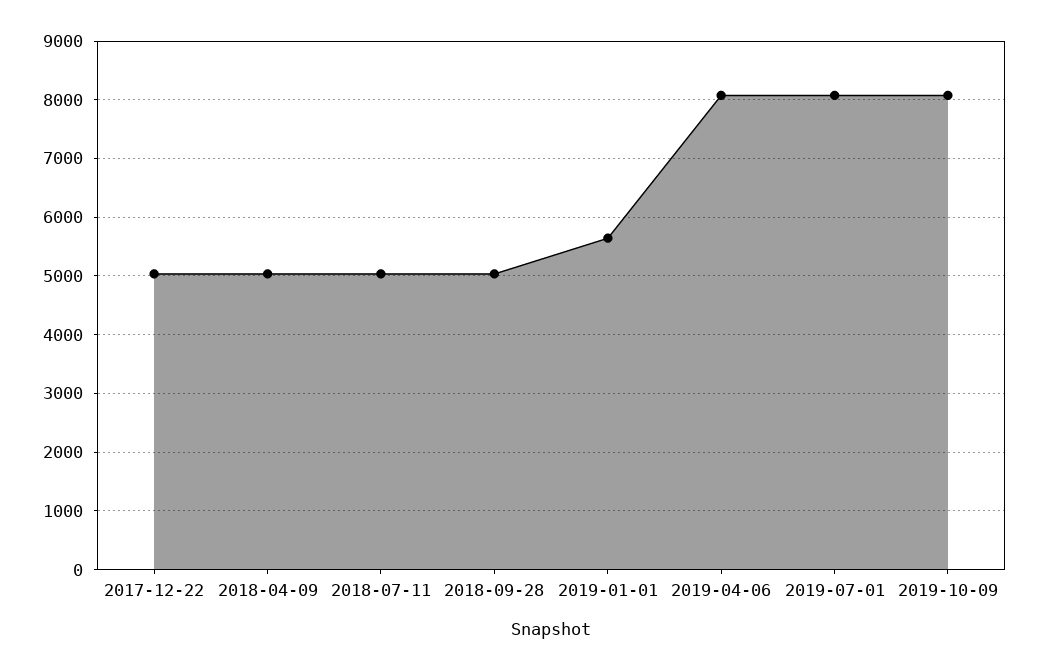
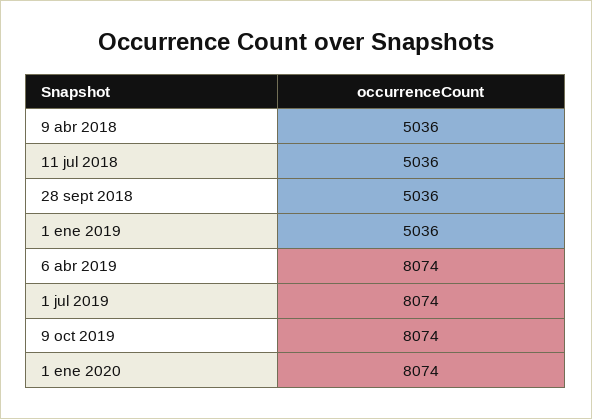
2017-12-22: 5000 -> none
2019-01-01: 5600 -> 5036
1 ene 2020: none -> 8074

